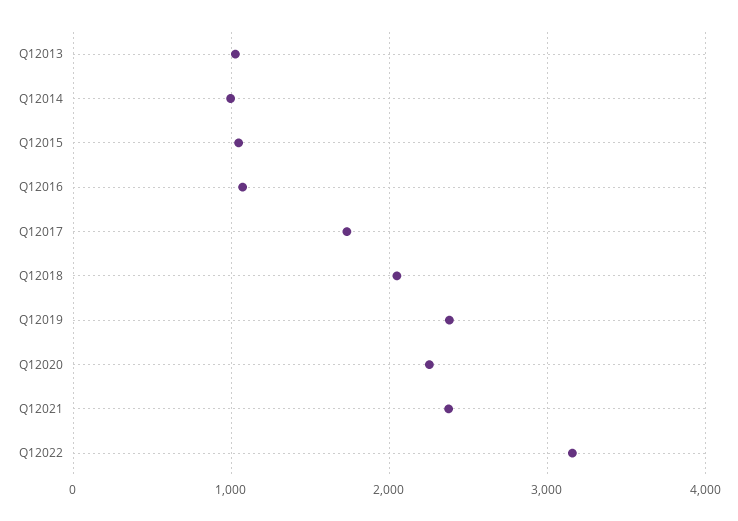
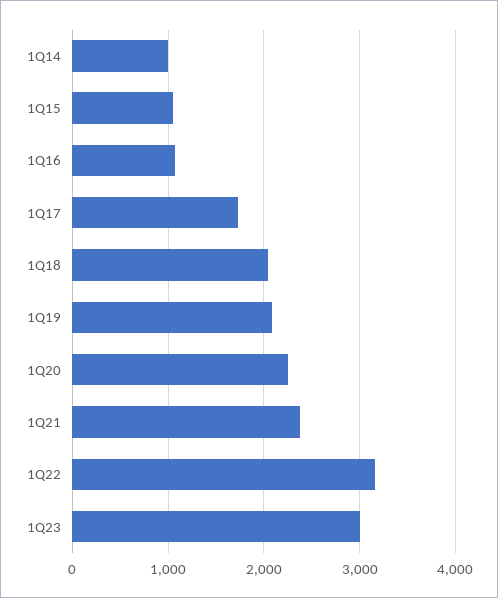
Q12013: 1000 -> none
Q12019: 2400 -> 2100
1Q23: none -> 3000

